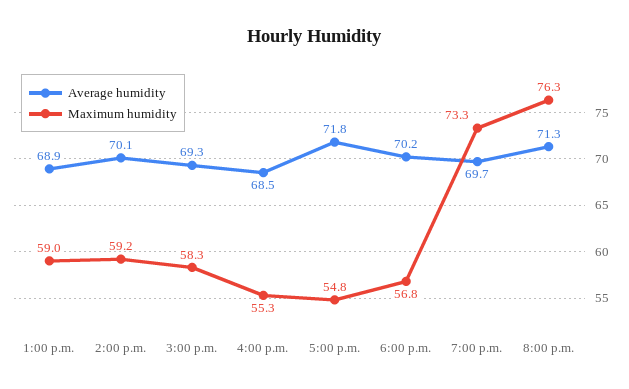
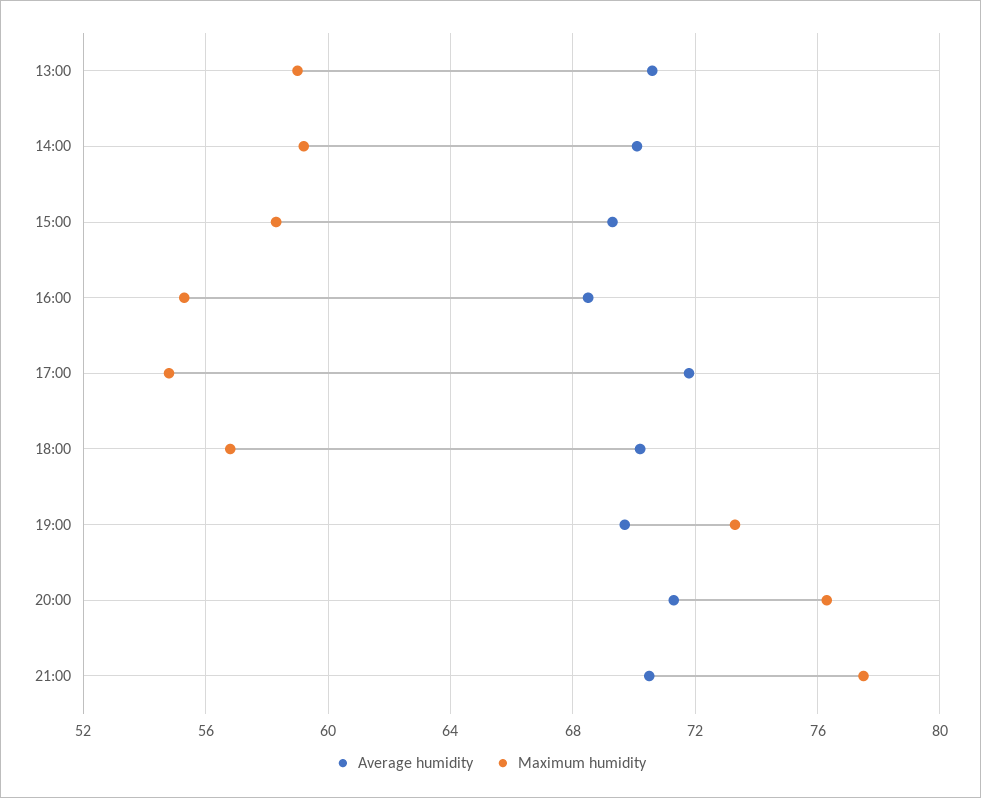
Average humidity, 1:00 p.m.: 68.9 -> 70.5
Average humidity, 21:00: none -> 70.5
Maximum humidity, 21:00: none -> 77.5

